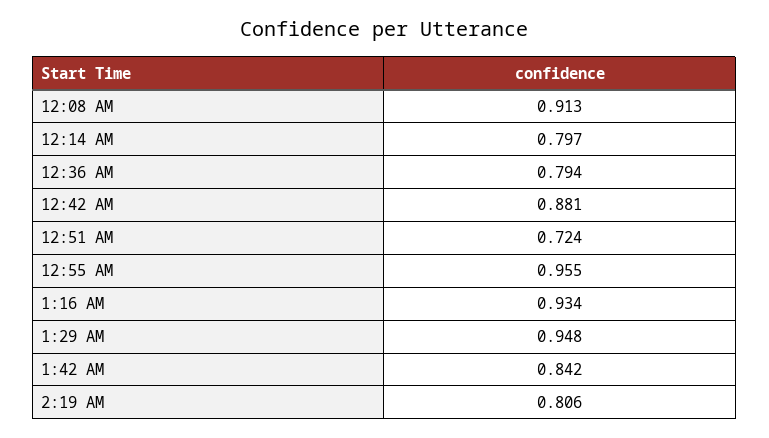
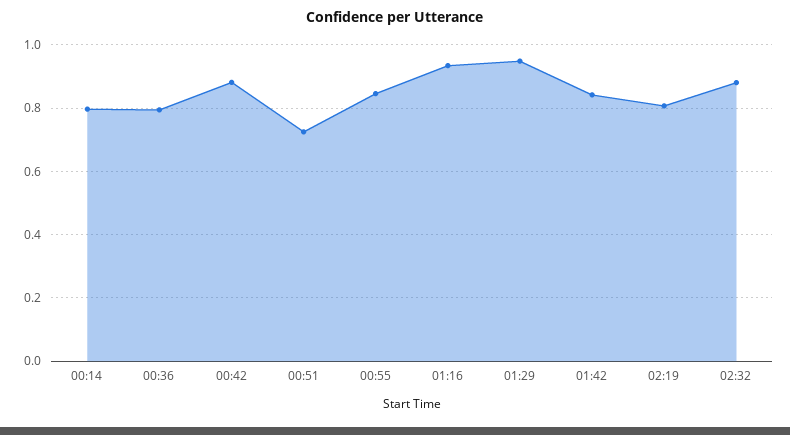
12:08 AM: 0.913 -> none
12:55 AM: 0.955 -> 0.84
02:32: none -> 0.88

